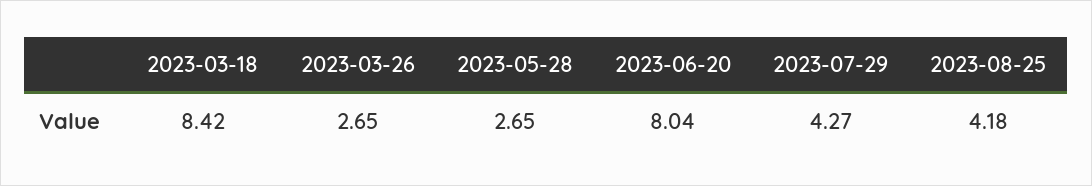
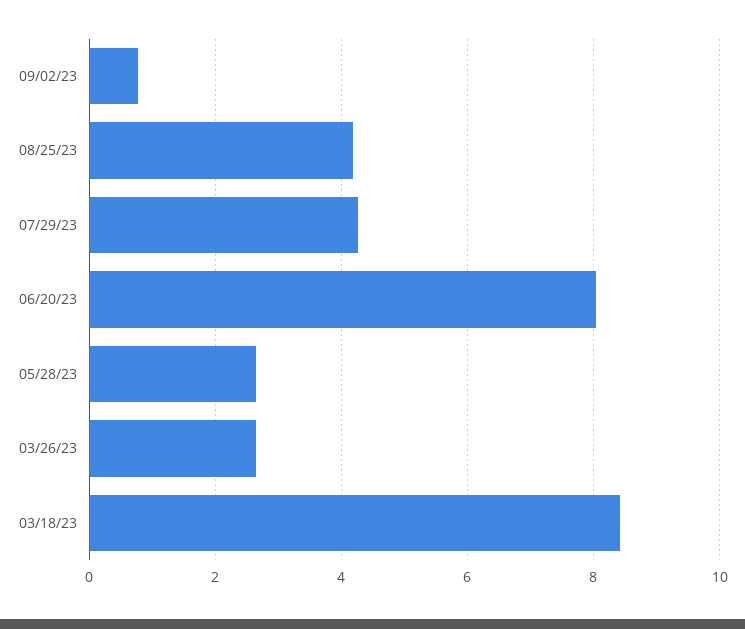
09/02/23: none -> 0.8

